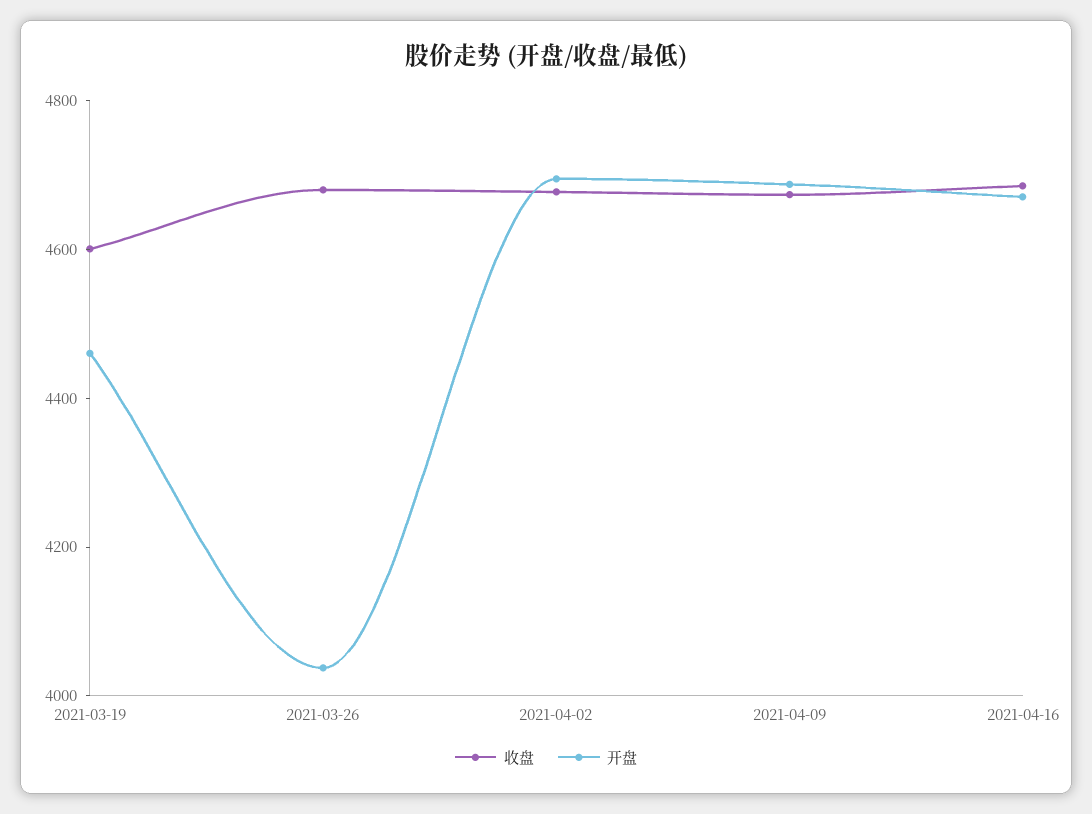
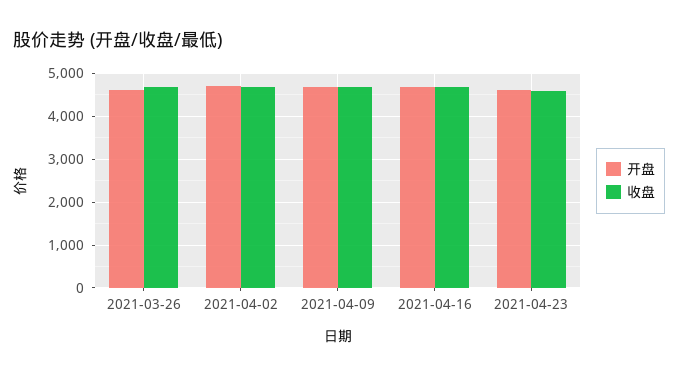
收盘, 2021-03-19: 4600 -> none
开盘, 2021-03-19: 4450 -> none
开盘, 2021-03-26: 4050 -> 4600
开盘, 2021-04-23: none -> 4600
收盘, 2021-04-23: none -> 4600

